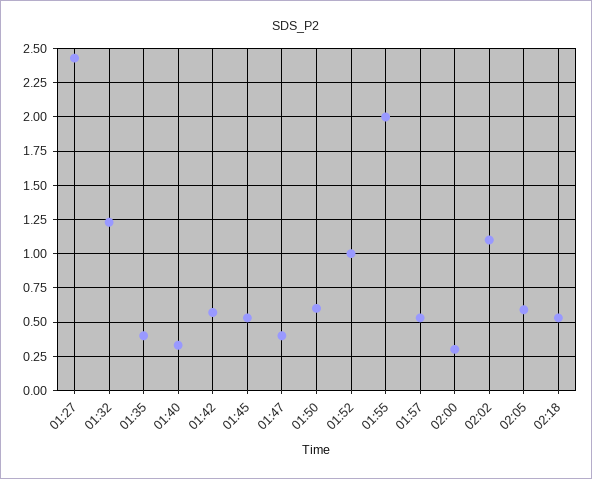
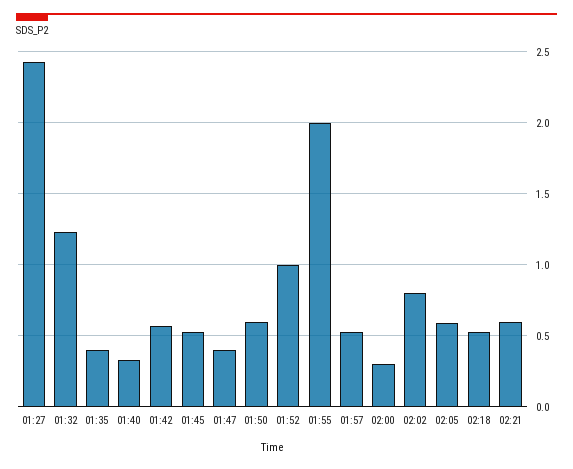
02:02: 1.1 -> 0.8
02:21: none -> 0.6

